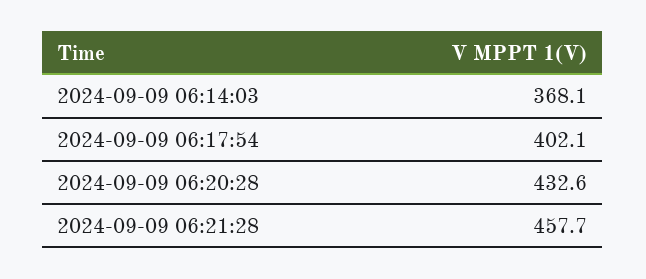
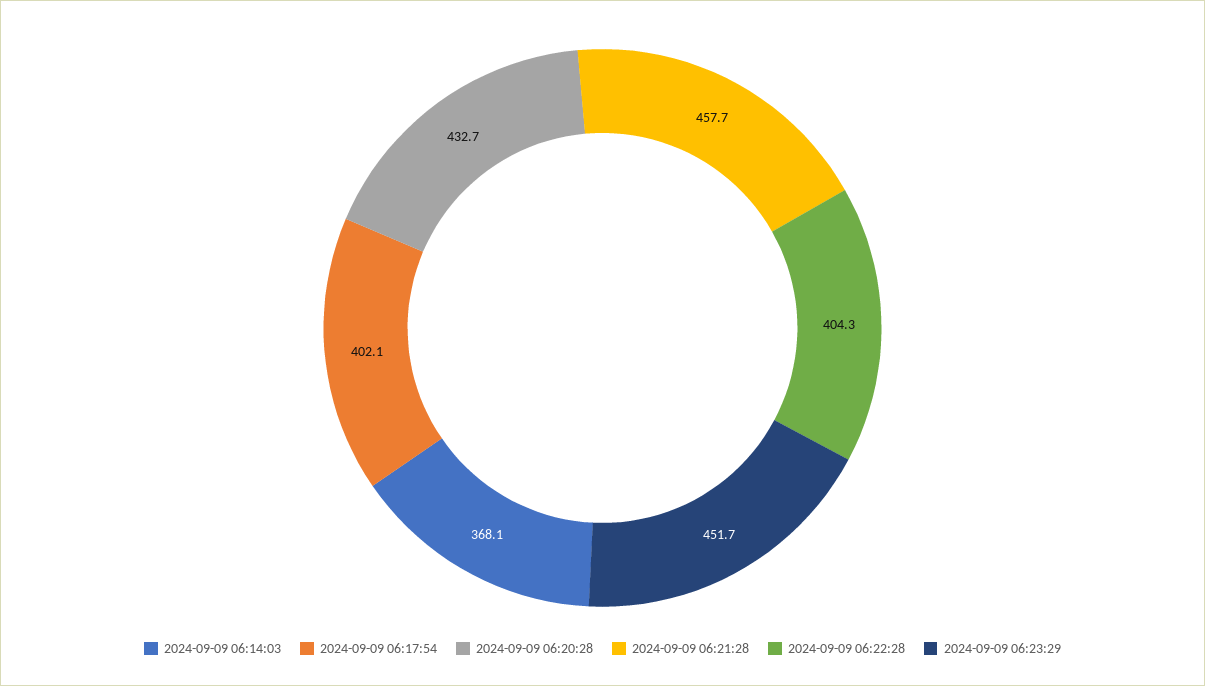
2024-09-09 06:20:28: 432.6 -> 432.7
2024-09-09 06:22:28: none -> 404.3
2024-09-09 06:23:29: none -> 451.7

